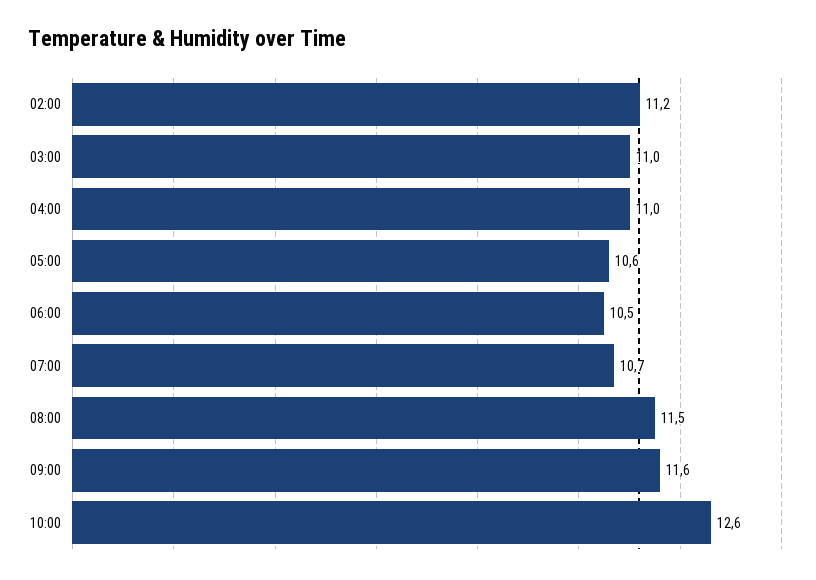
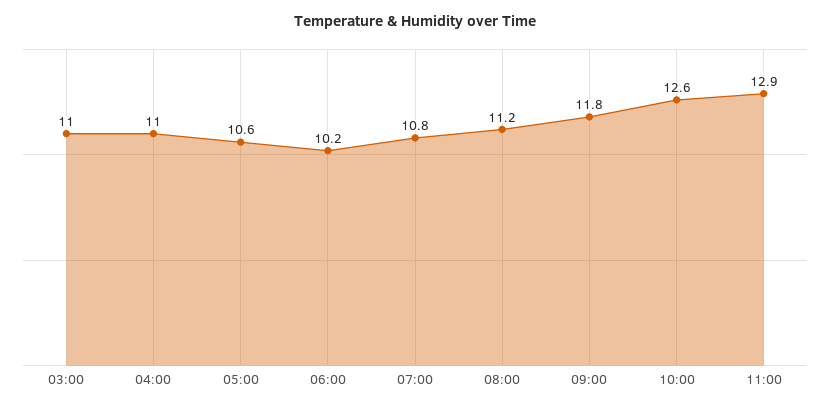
02:00: 11.2 -> none
06:00: 10.5 -> 10.2
07:00: 10.7 -> 10.8
08:00: 11.5 -> 11.2
09:00: 11.6 -> 11.8
11:00: none -> 12.9

